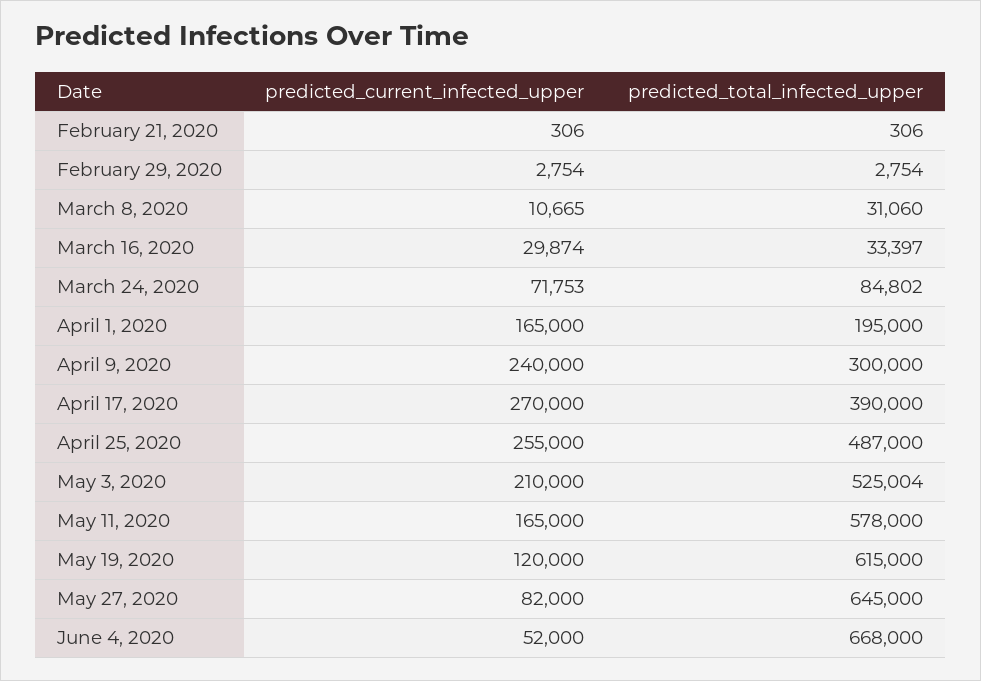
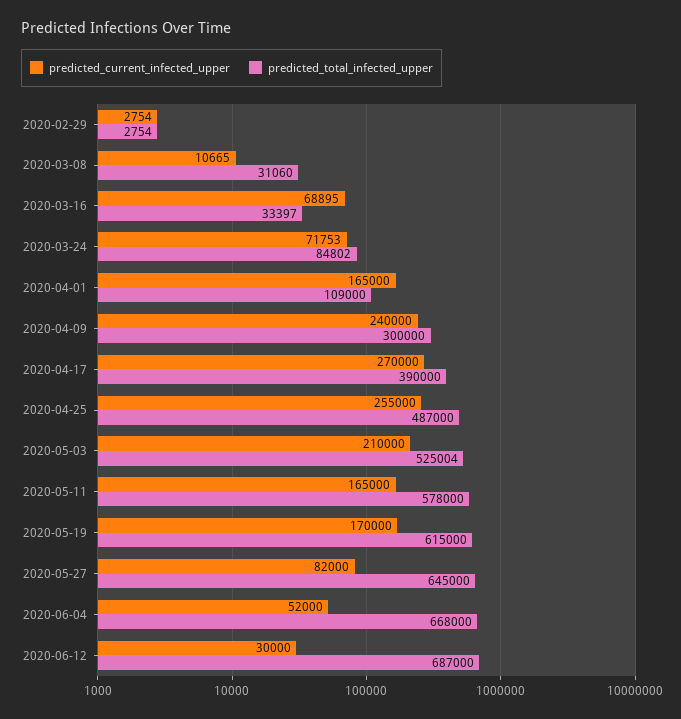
predicted_current_infected_upper, February 21, 2020: 306 -> none
predicted_total_infected_upper, February 21, 2020: 306 -> none
predicted_current_infected_upper, March 16, 2020: 29874 -> 68895
predicted_total_infected_upper, April 1, 2020: 195000 -> 109000
predicted_current_infected_upper, May 19, 2020: 120000 -> 170000
predicted_current_infected_upper, 2020-06-12: none -> 30000
predicted_total_infected_upper, 2020-06-12: none -> 687000

